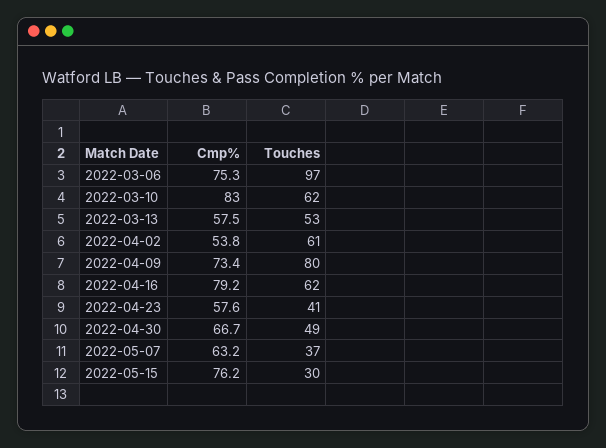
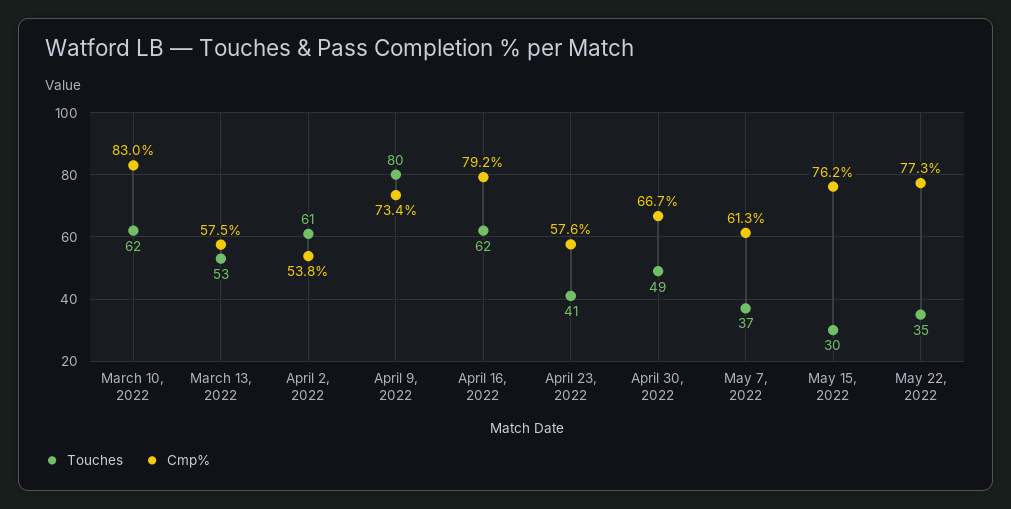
Cmp%, 2022-03-06: 75.3 -> none
Touches, 2022-03-06: 97 -> none
Cmp%, 2022-05-07: 63.2 -> 61.3
Touches, May 22, 2022: none -> 35
Cmp%, May 22, 2022: none -> 77.3

